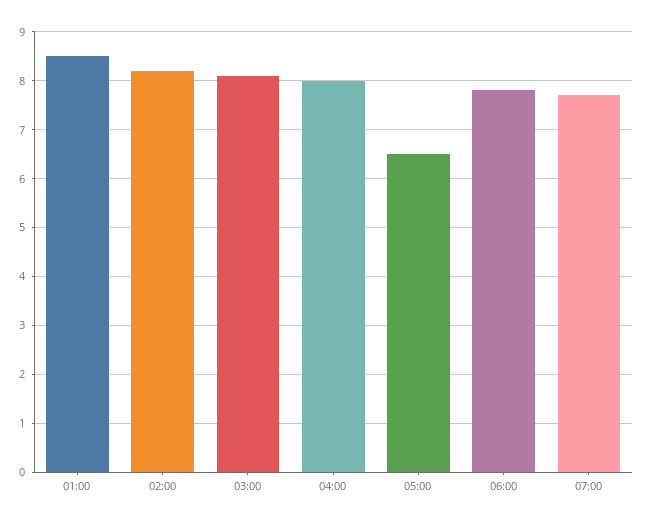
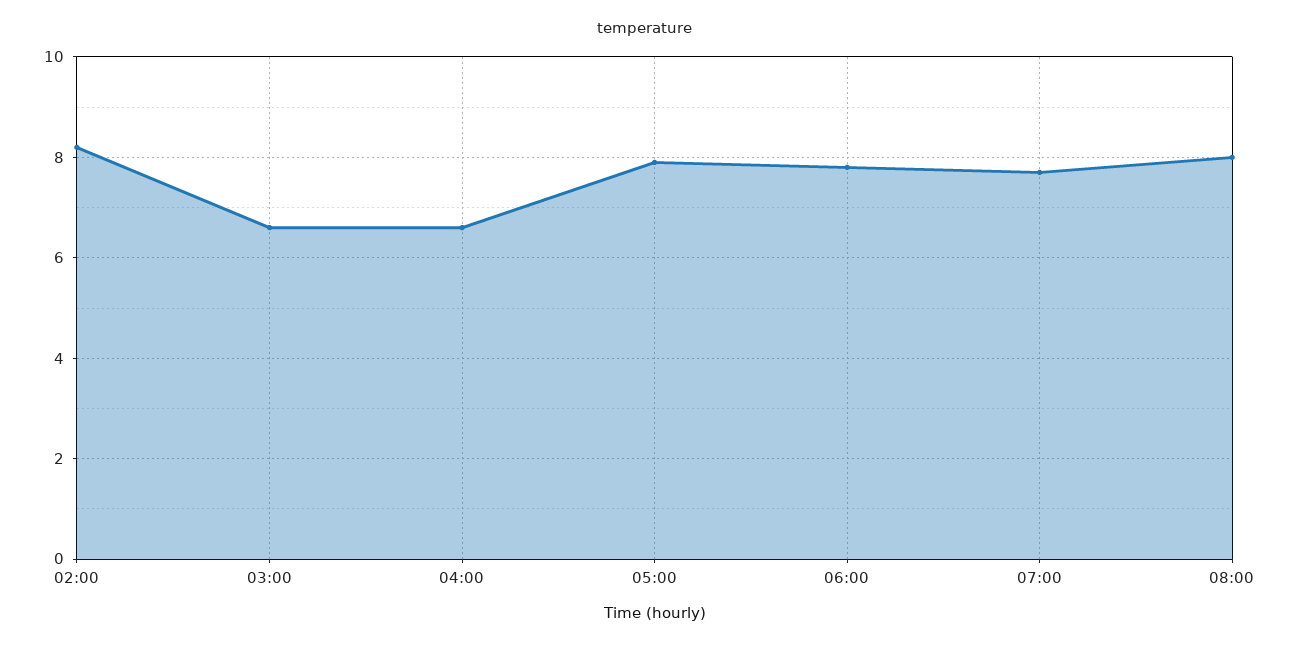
01:00: 8.5 -> none
03:00: 8 -> 6.5
04:00: 8 -> 6.5
05:00: 6.5 -> 8
08:00: none -> 8

